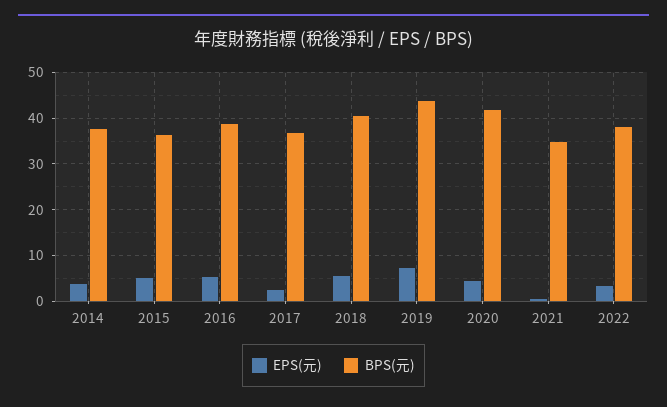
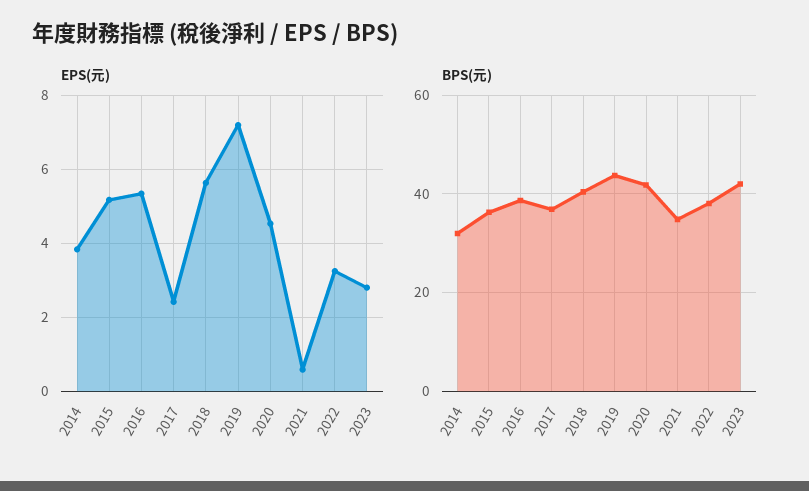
BPS(元), 2014: 38 -> 32
EPS(元), 2023: none -> 2.8
BPS(元), 2023: none -> 42

